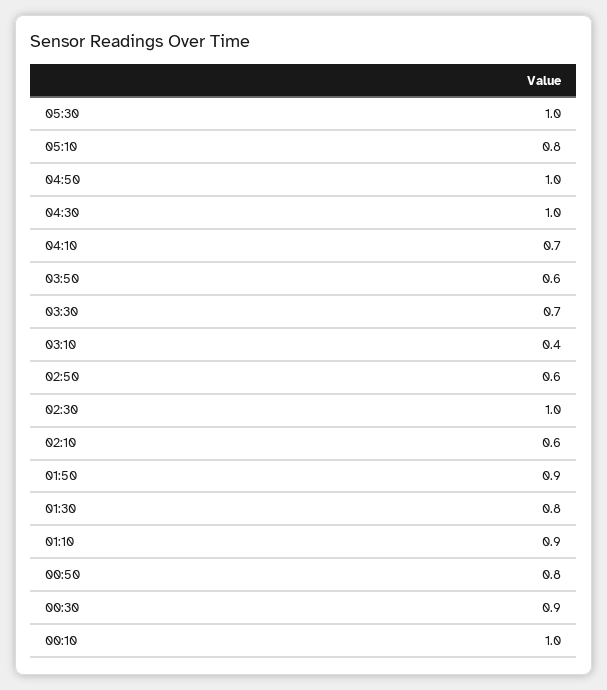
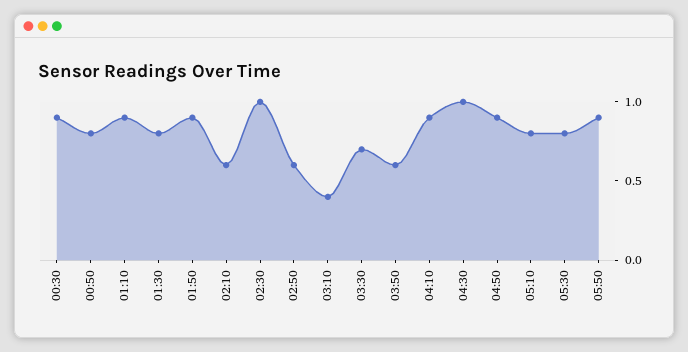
05:30: 1 -> 0.8
04:50: 1 -> 0.9
04:10: 0.7 -> 0.9
00:10: 1 -> none
05:50: none -> 0.9

